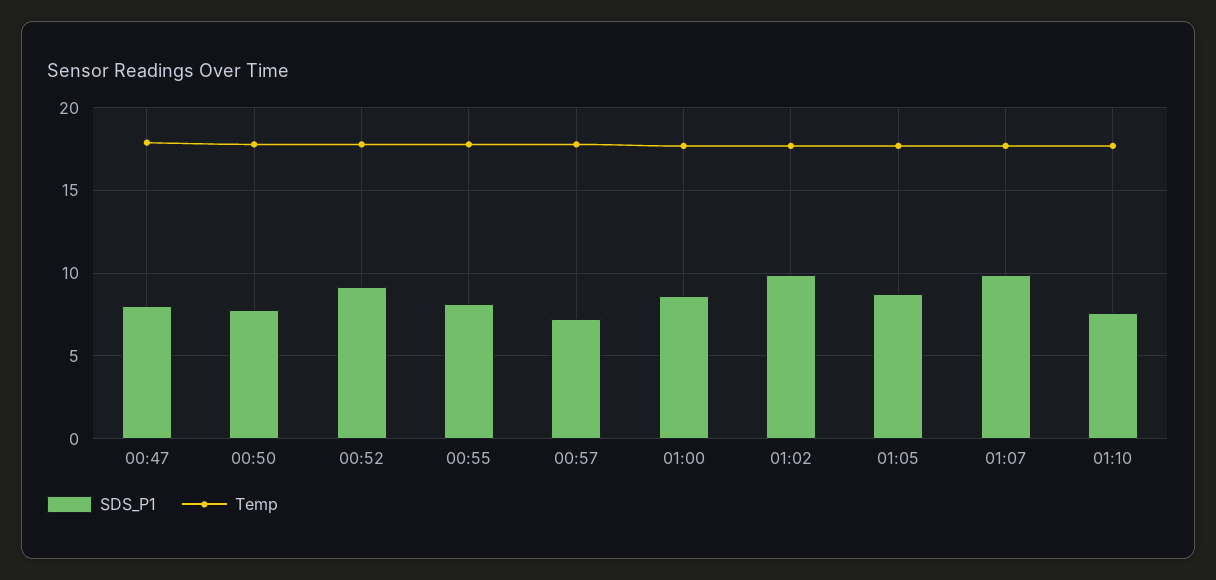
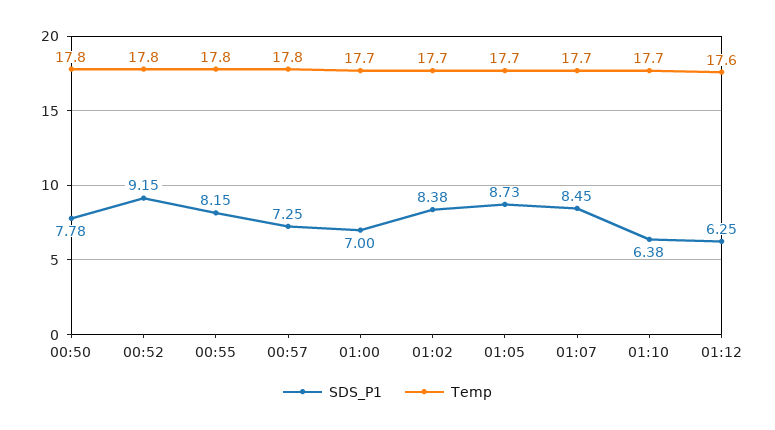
SDS_P1, 00:47: 8 -> none
Temp, 00:47: 18 -> none
SDS_P1, 01:00: 8.5 -> 7
SDS_P1, 01:02: 10 -> 8.38
SDS_P1, 01:07: 10 -> 8.45
SDS_P1, 01:10: 7.5 -> 6.38
SDS_P1, 01:12: none -> 6.25
Temp, 01:12: none -> 17.6

